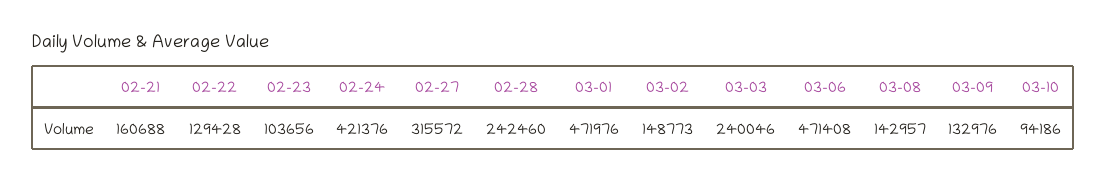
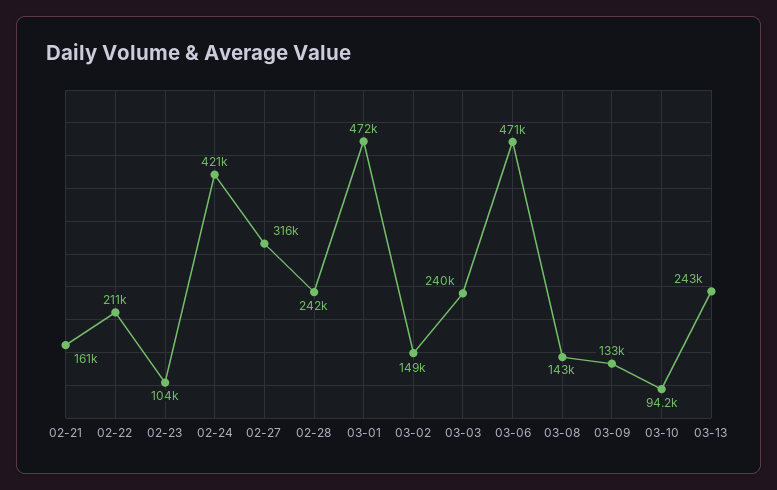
02-22: 129428 -> 211000
03-13: none -> 243000

